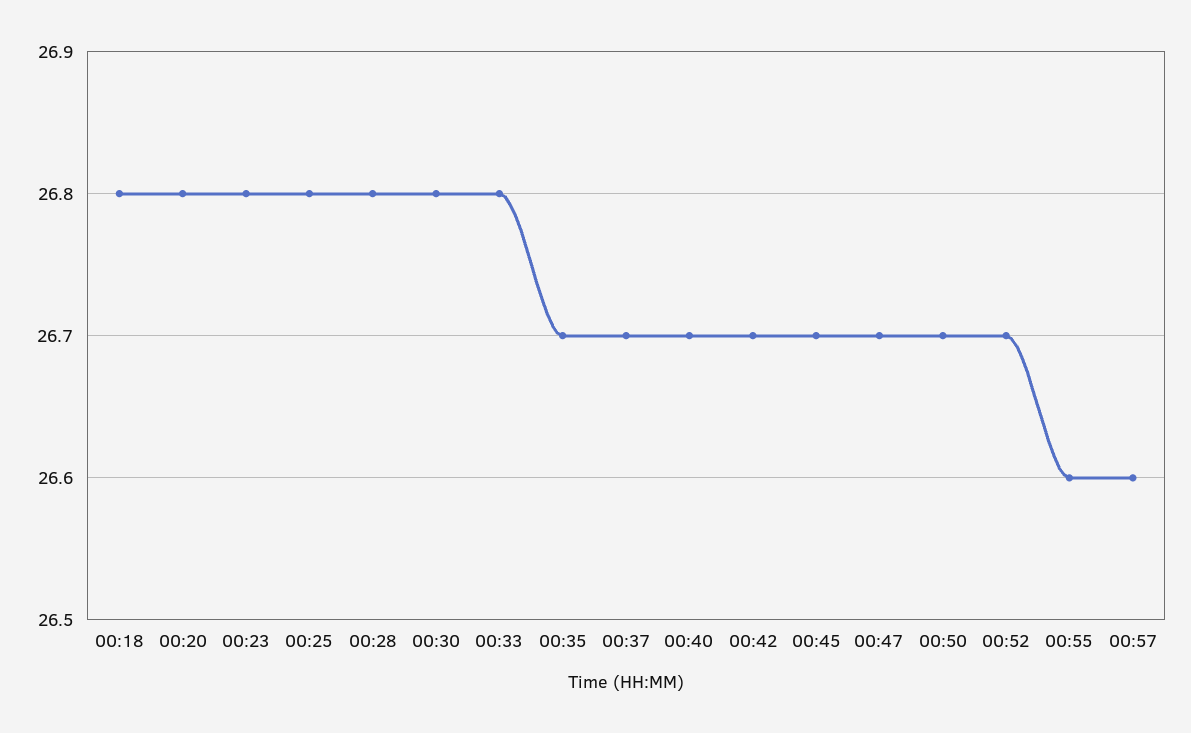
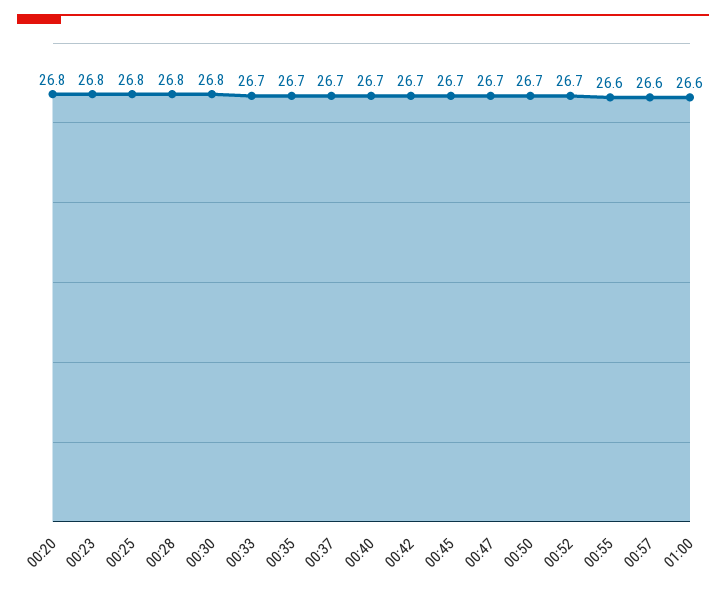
00:18: 26.8 -> none
00:33: 26.8 -> 26.7
01:00: none -> 26.6

